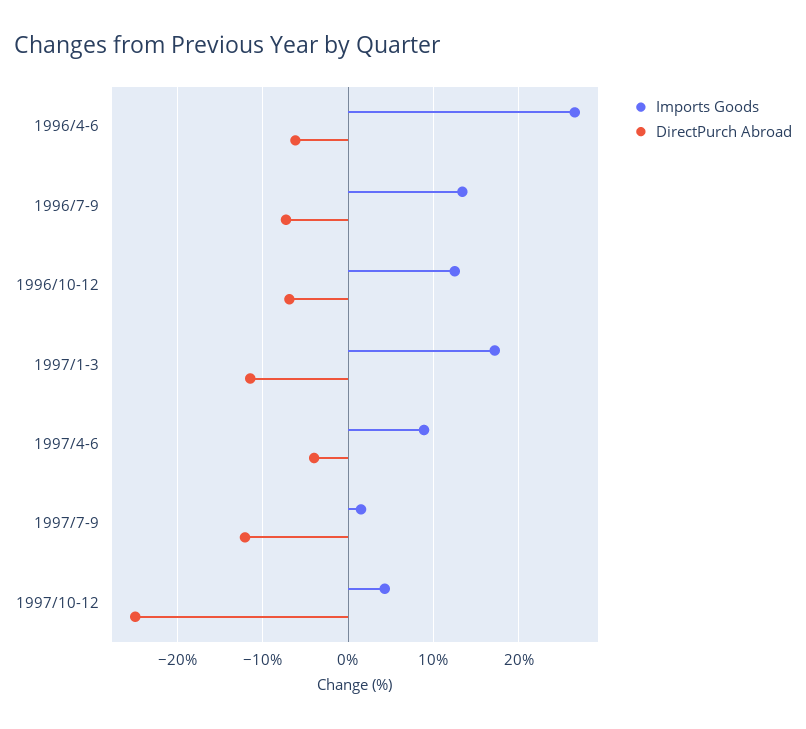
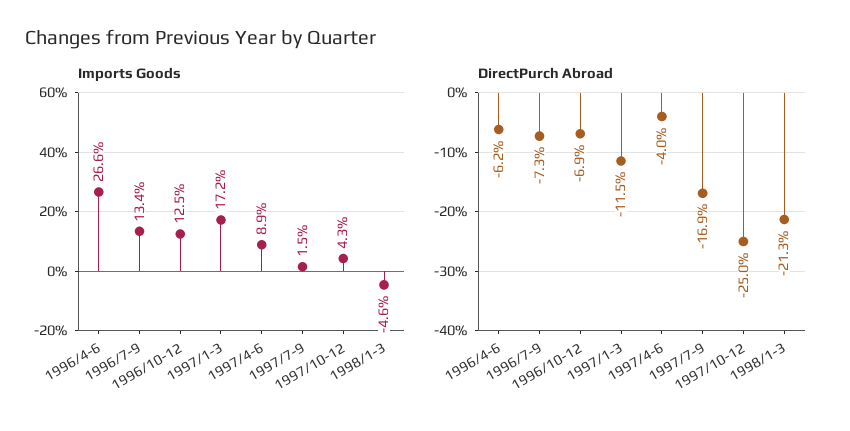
DirectPurch Abroad, 1997/7-9: -12 -> -16.9
Imports Goods, 1998/1-3: none -> -4.6
DirectPurch Abroad, 1998/1-3: none -> -21.3

